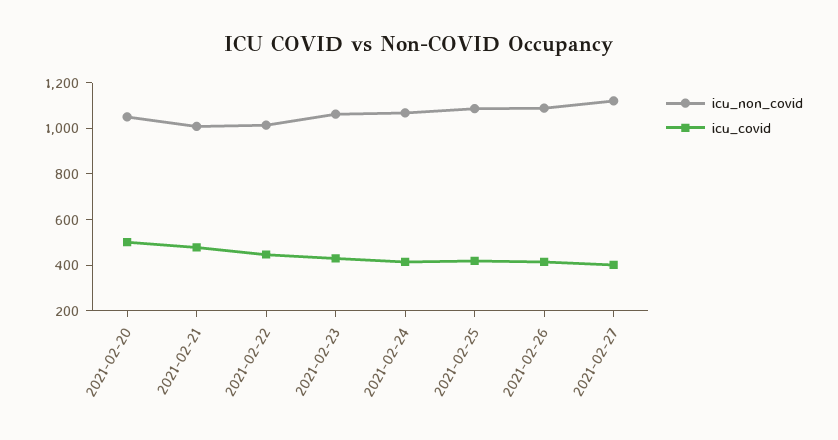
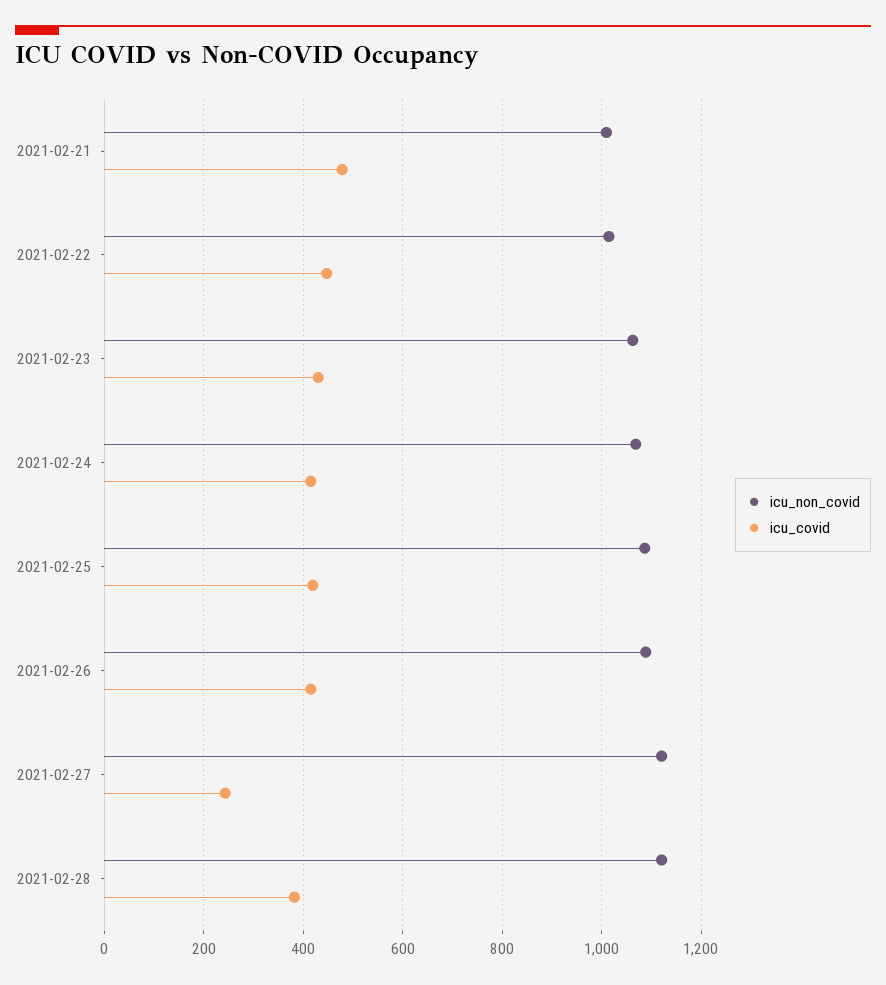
icu_non_covid, 2021-02-20: 1050 -> none
icu_covid, 2021-02-20: 500 -> none
icu_covid, 2021-02-27: 400 -> 240
icu_non_covid, 2021-02-28: none -> 1120
icu_covid, 2021-02-28: none -> 380

